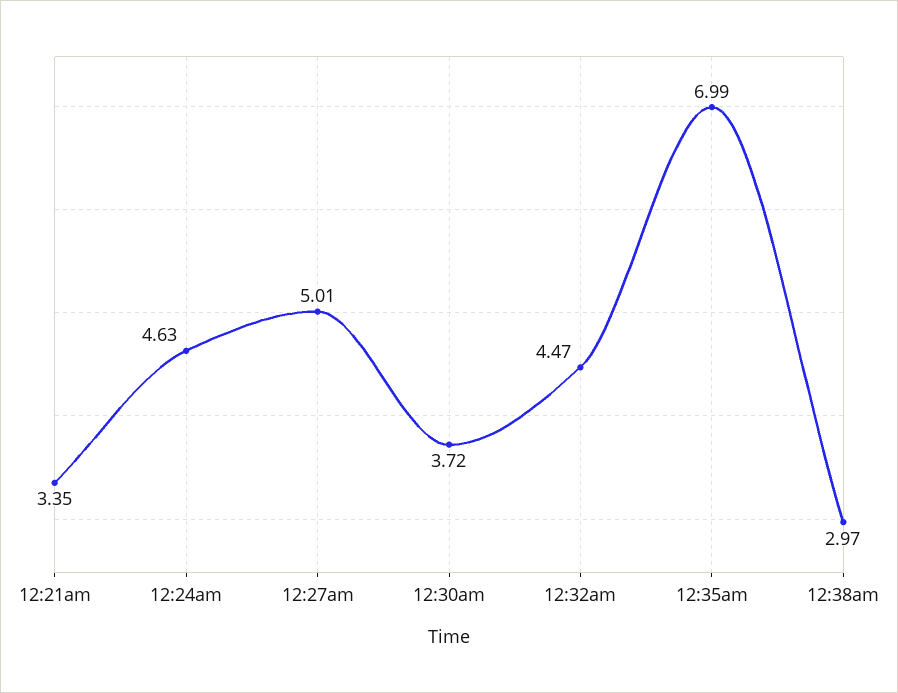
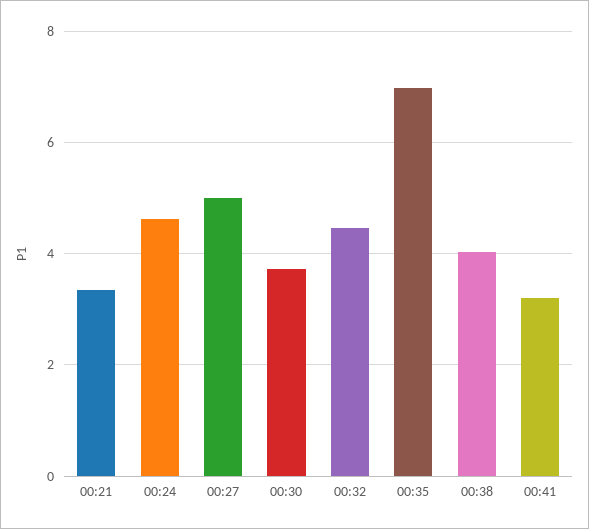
12:38am: 2.97 -> 4
00:41: none -> 3.2

